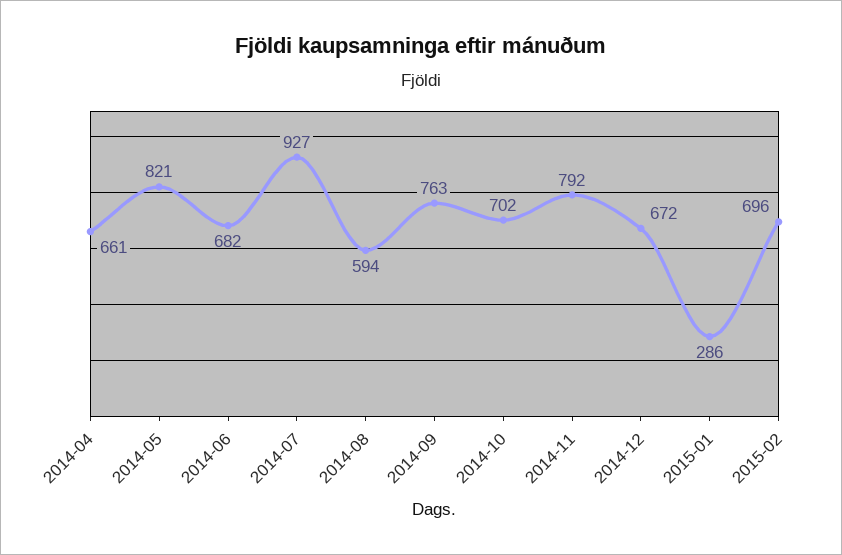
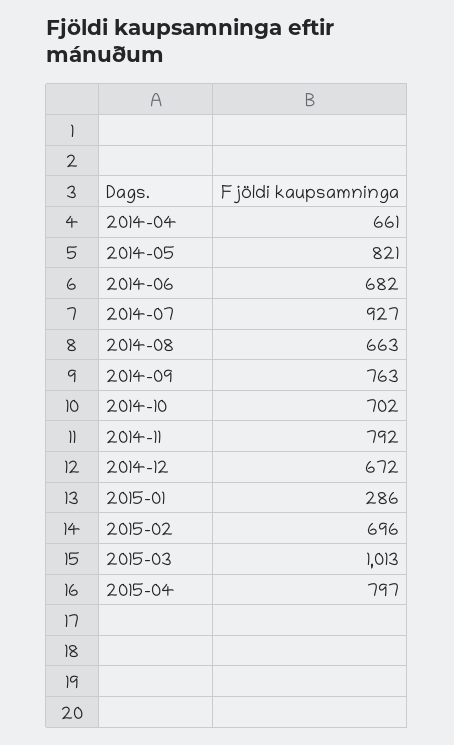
2014-08: 594 -> 663
2015-03: none -> 1013
2015-04: none -> 797

